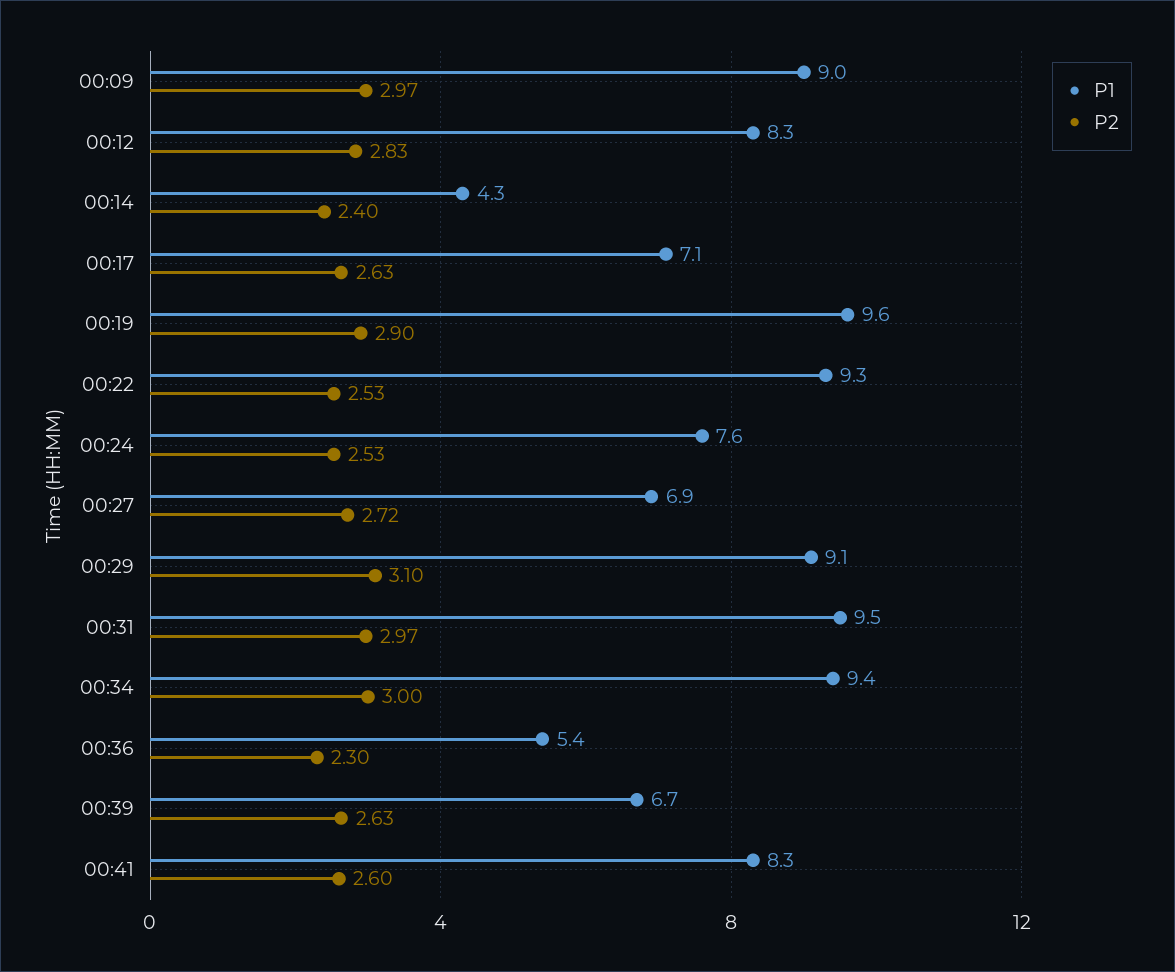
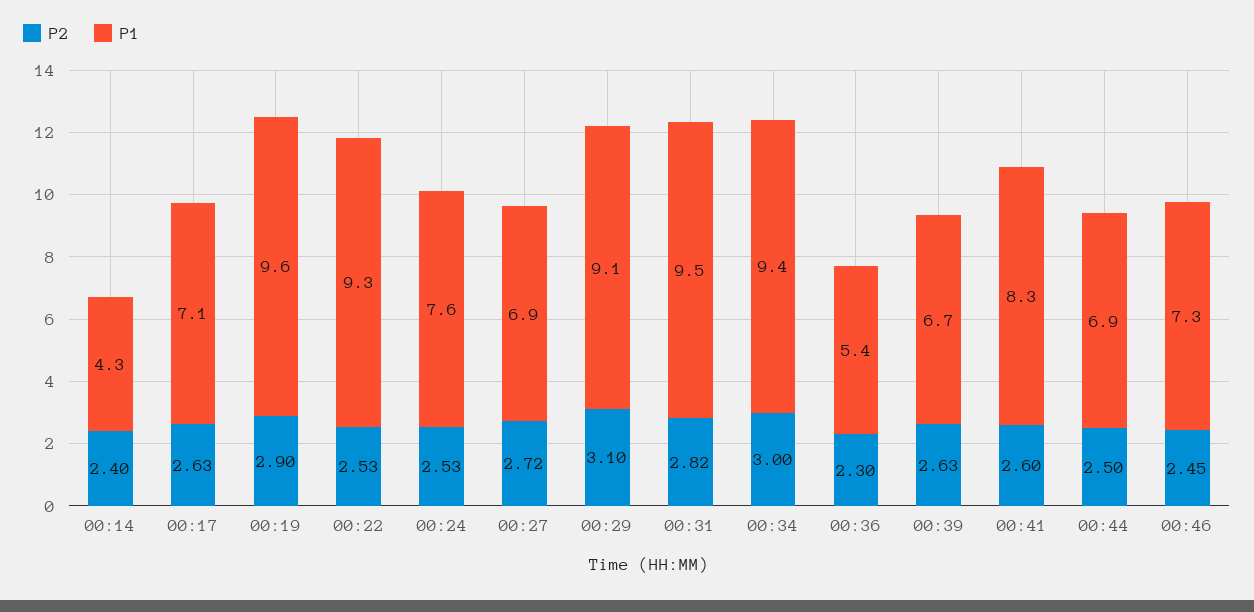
P1, 00:09: 9 -> none
P2, 00:09: 2.97 -> none
P1, 00:12: 8.3 -> none
P2, 00:12: 2.83 -> none
P2, 00:31: 2.97 -> 2.82
P2, 00:44: none -> 2.5
P1, 00:44: none -> 6.9
P2, 00:46: none -> 2.45
P1, 00:46: none -> 7.3

